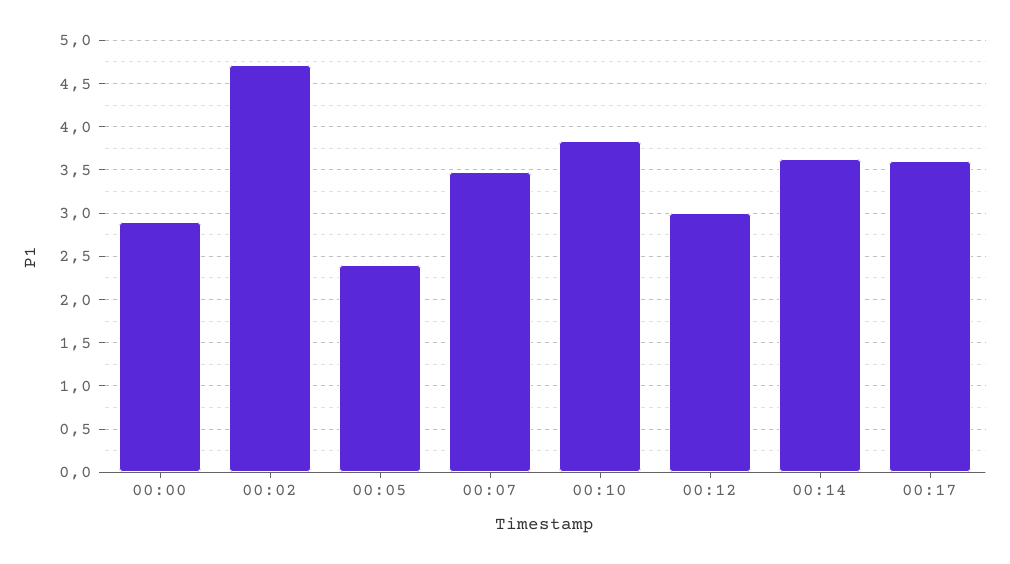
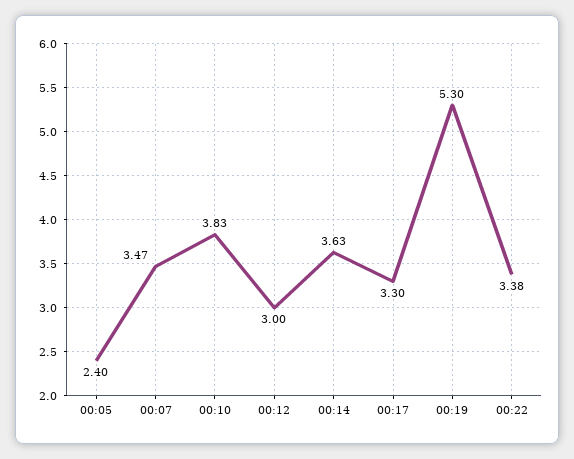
00:00: 2.9 -> none
00:02: 4.7 -> none
00:17: 3.6 -> 3.3
00:19: none -> 5.3
00:22: none -> 3.38

